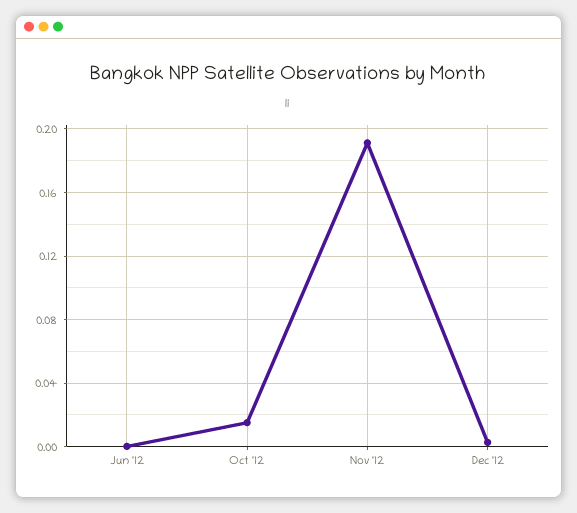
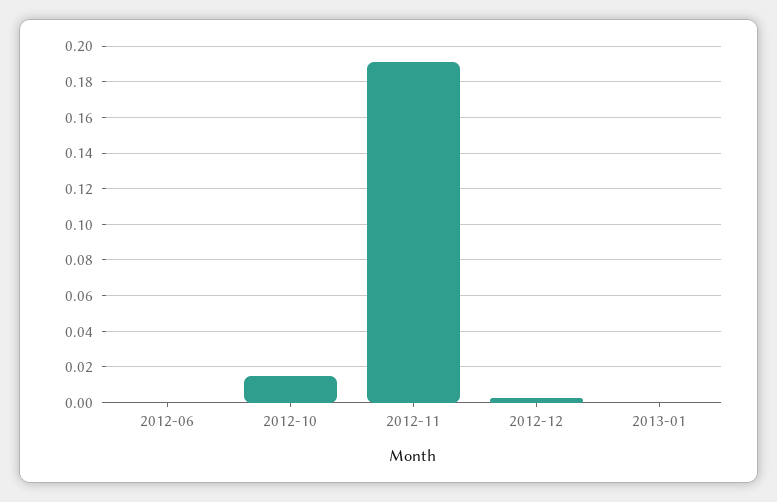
2013-01: none -> 0

